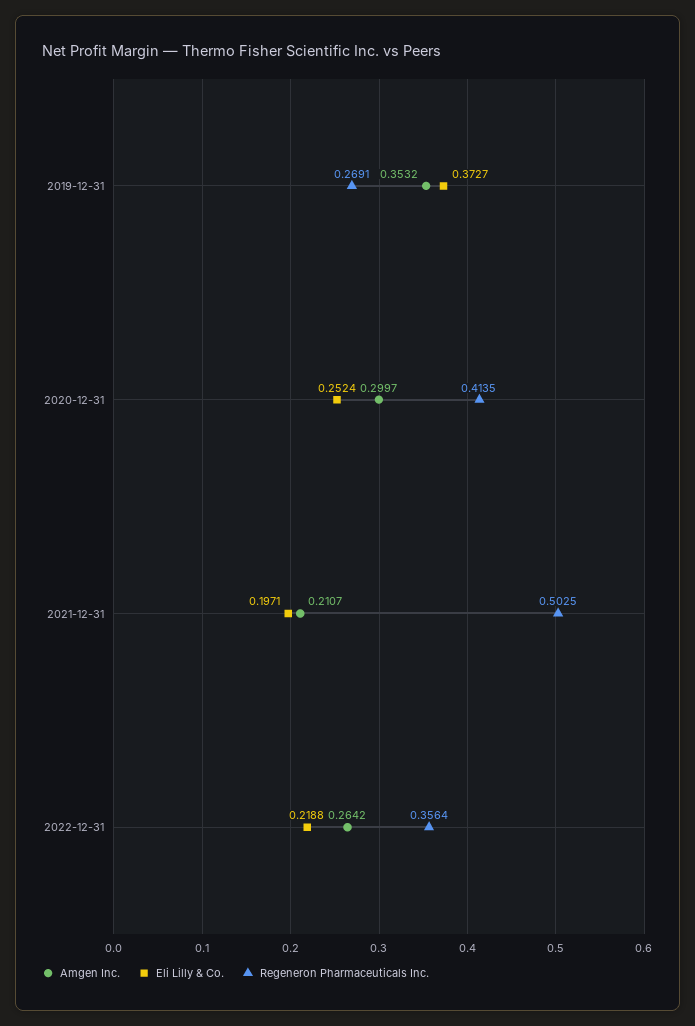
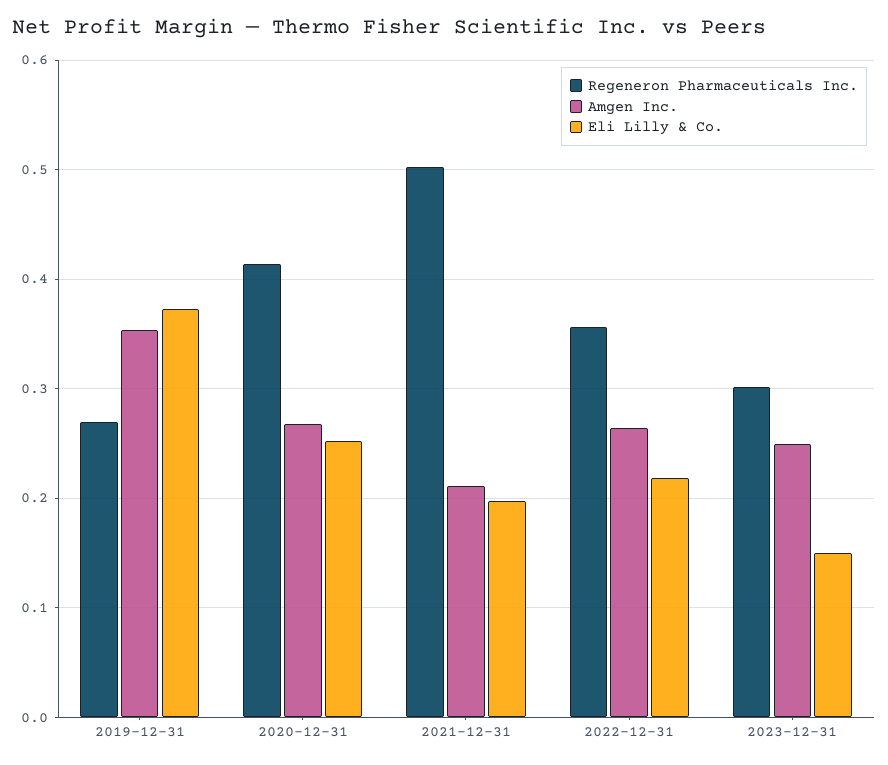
Amgen Inc., 2020-12-31: 0.2997 -> 0.27
Regeneron Pharmaceuticals Inc., 2023-12-31: none -> 0.3
Amgen Inc., 2023-12-31: none -> 0.25
Eli Lilly & Co., 2023-12-31: none -> 0.15

